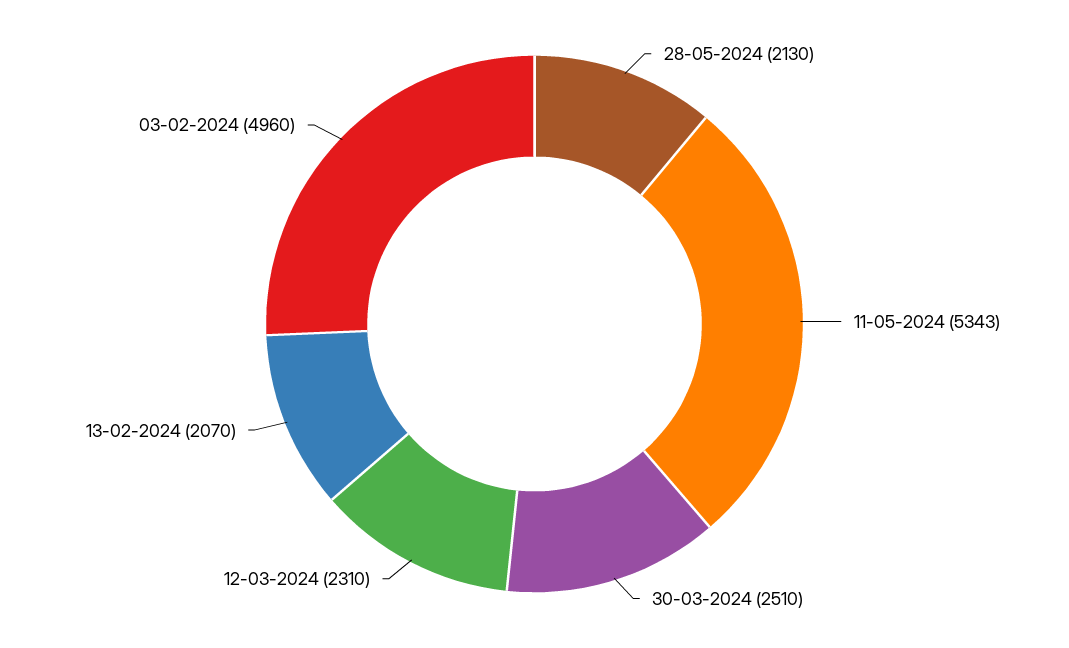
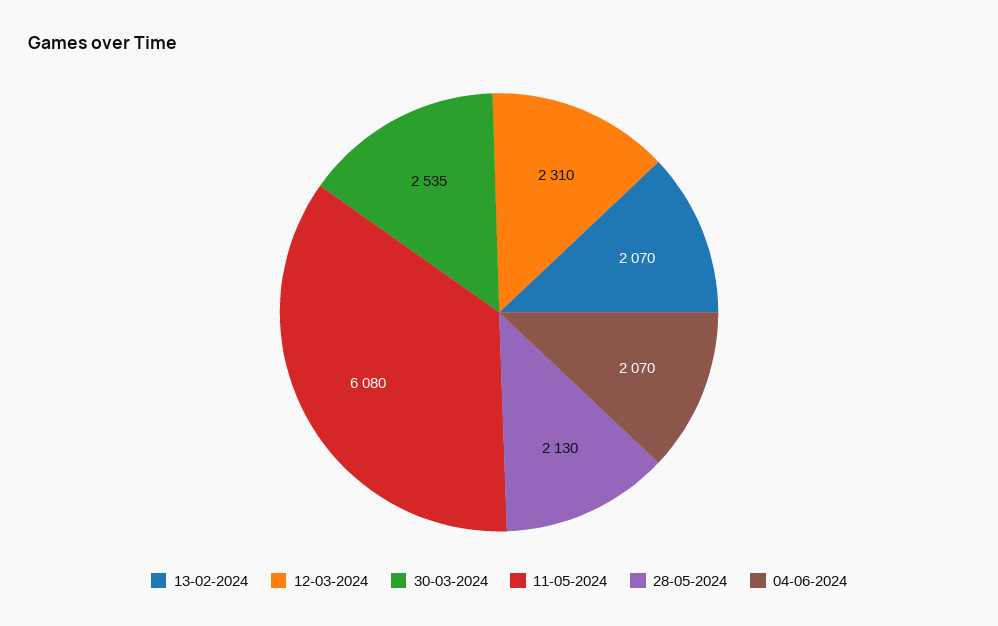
11-05-2024: 5343 -> 6080
30-03-2024: 2510 -> 2535
03-02-2024: 4960 -> none
04-06-2024: none -> 2070

